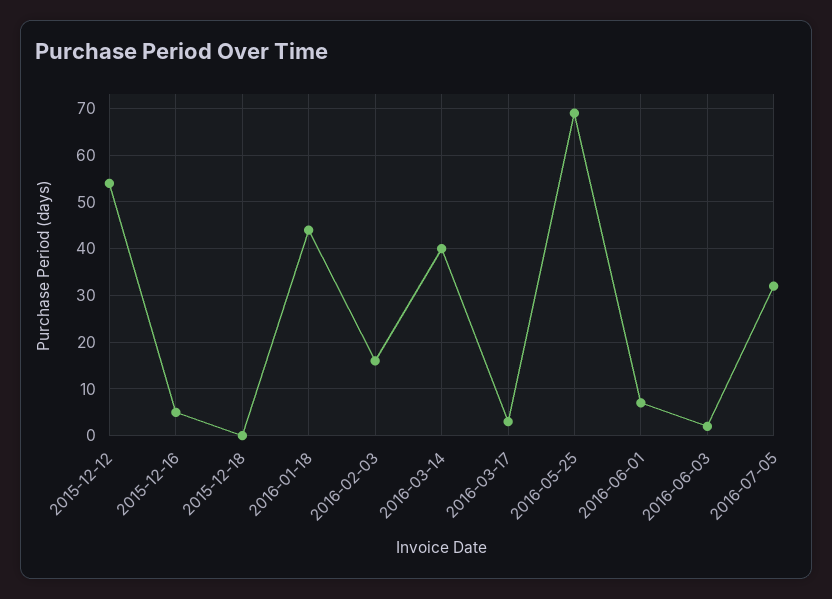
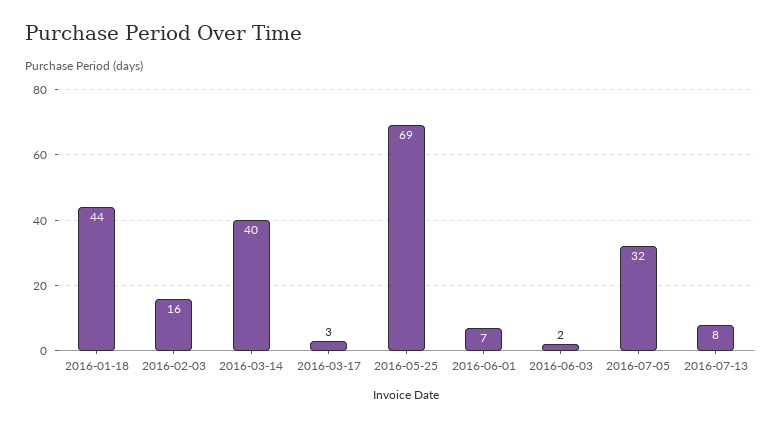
2015-12-12: 55 -> none
2015-12-16: 5 -> none
2015-12-18: 0 -> none
2016-07-13: none -> 8

